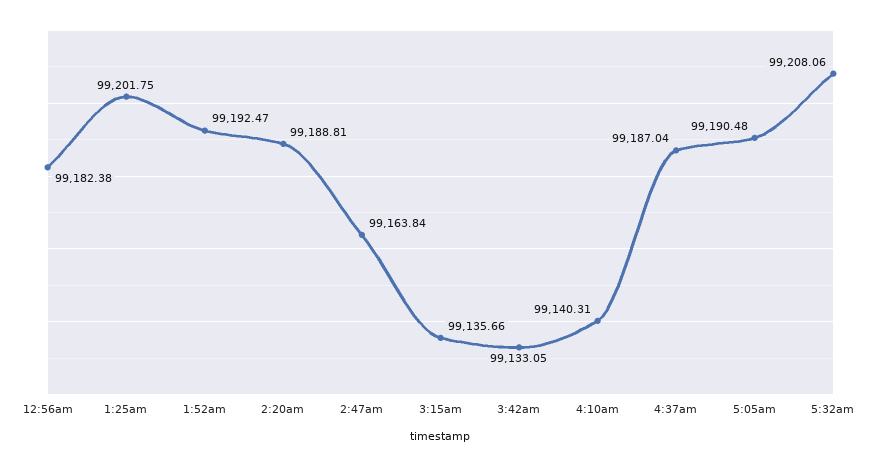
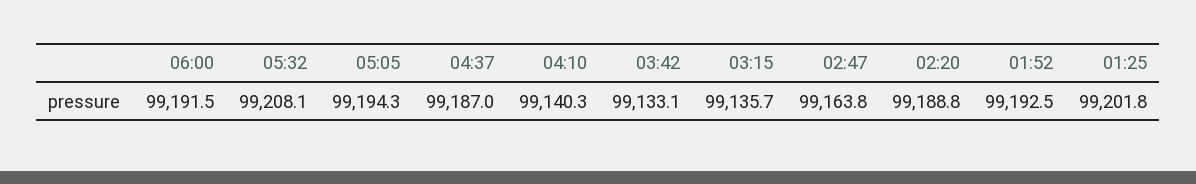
12:56am: 99182.38 -> none
5:05am: 99190.48 -> 99194.3
06:00: none -> 99191.5

